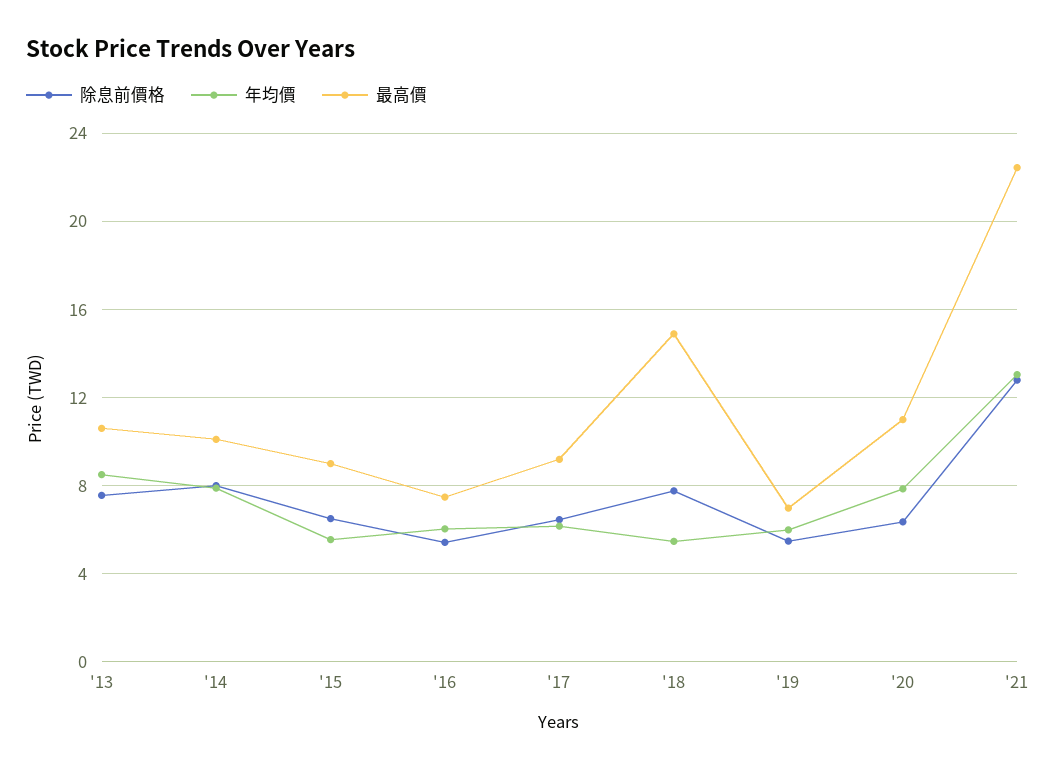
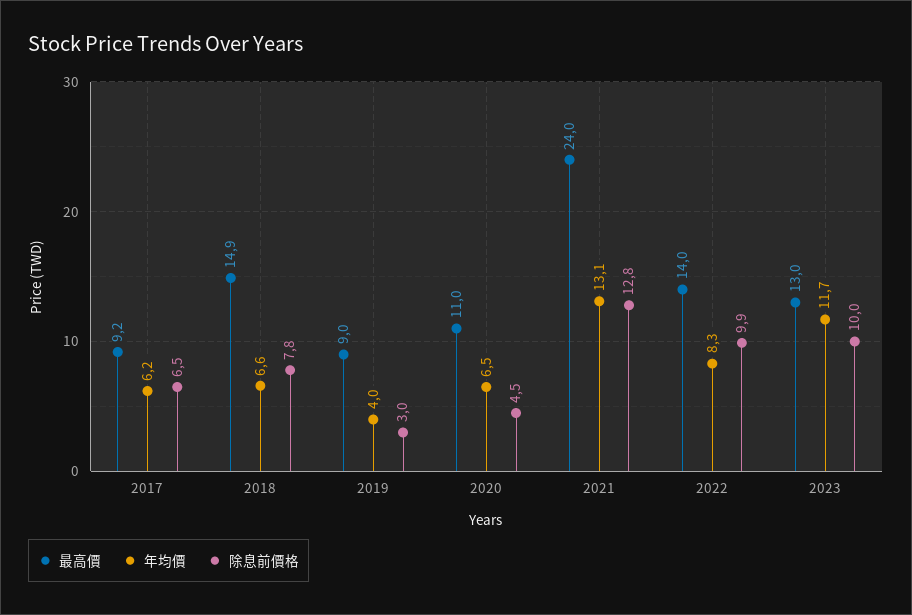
除息前價格, '13: 7.5 -> none
年均價, '13: 8.5 -> none
最高價, '13: 10.5 -> none
除息前價格, '14: 8 -> none
年均價, '14: 8 -> none
最高價, '14: 10 -> none
除息前價格, '15: 6.5 -> none
年均價, '15: 5.5 -> none
最高價, '15: 9 -> none
除息前價格, '16: 5.5 -> none
年均價, '16: 6 -> none
最高價, '16: 7.5 -> none
年均價, '18: 5.5 -> 6.6
除息前價格, '19: 5.5 -> 3
年均價, '19: 6 -> 4
最高價, '19: 7 -> 9
除息前價格, '20: 6.5 -> 4.5
年均價, '20: 8 -> 6.5
最高價, '21: 22.5 -> 24
最高價, 2022: none -> 14
年均價, 2022: none -> 8.3
除息前價格, 2022: none -> 9.9
最高價, 2023: none -> 13
年均價, 2023: none -> 11.7
除息前價格, 2023: none -> 10

